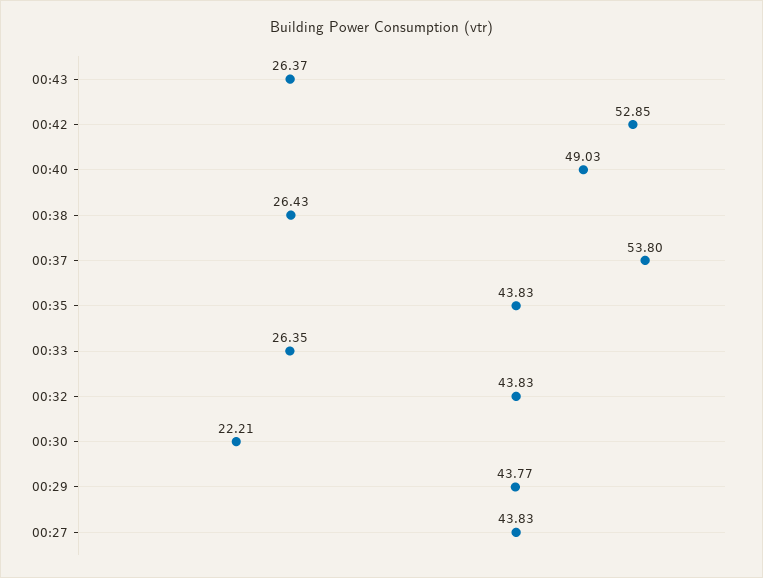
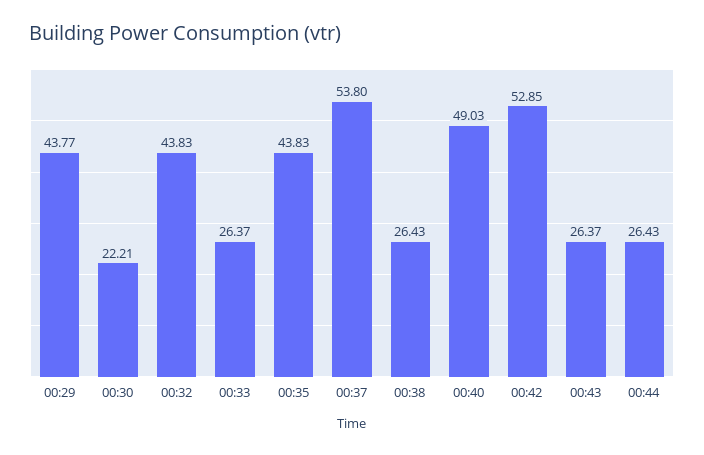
00:33: 26.35 -> 26.37
00:27: 43.83 -> none
00:44: none -> 26.43

